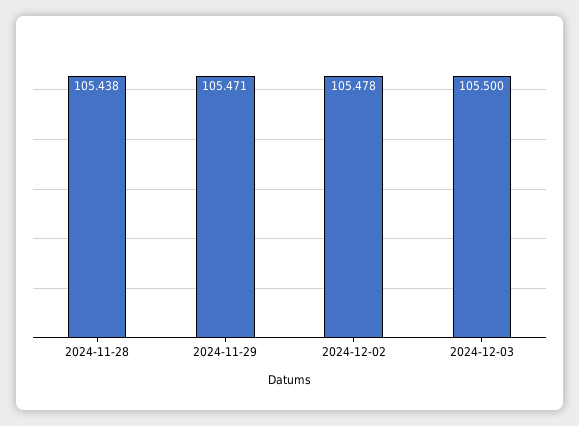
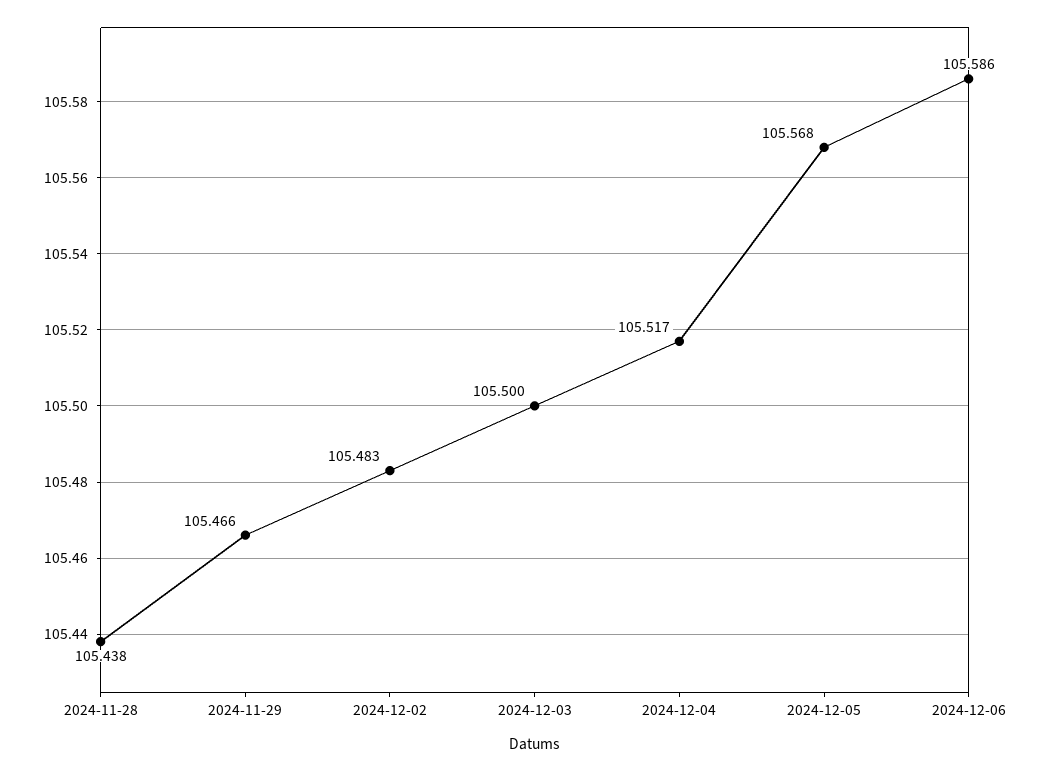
2024-11-29: 105.471 -> 105.466
2024-12-02: 105.478 -> 105.483
2024-12-04: none -> 105.517
2024-12-05: none -> 105.568
2024-12-06: none -> 105.586

